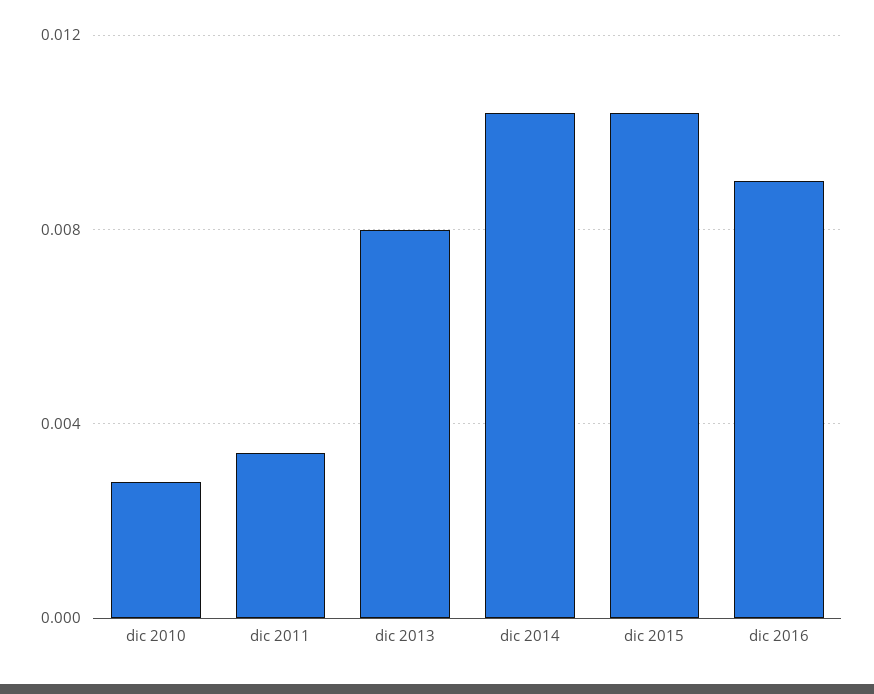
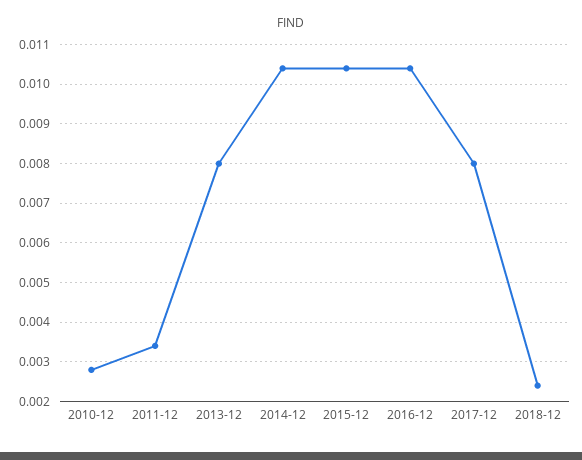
dic 2016: 0.009 -> 0.0105
2017-12: none -> 0.008
2018-12: none -> 0.0025

